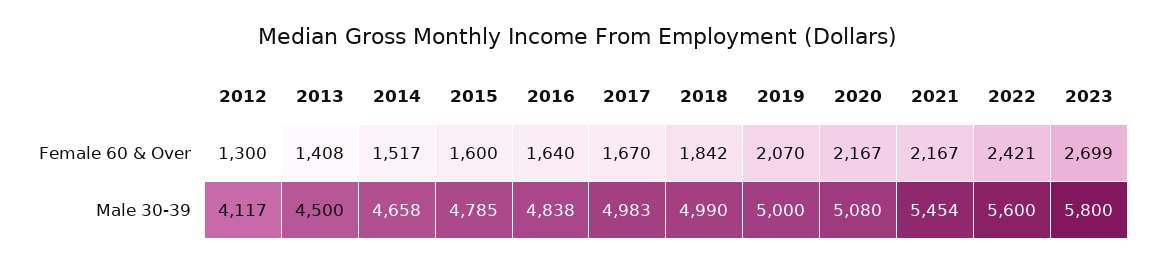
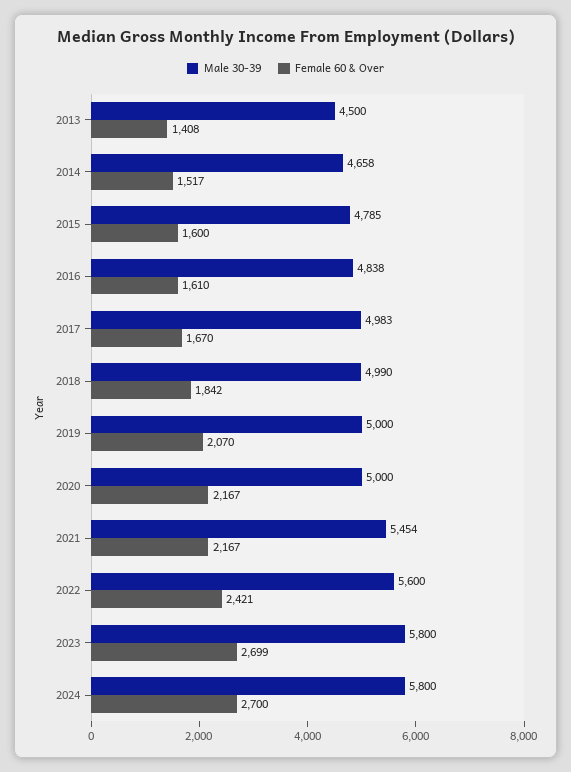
Female 60 & Over, 2012: 1300 -> none
Female 60 & Over, 2016: 1640 -> 1610
Male 30-39, 2012: 4117 -> none
Male 30-39, 2020: 5080 -> 5000
Male 30-39, 2024: none -> 5800
Female 60 & Over, 2024: none -> 2700

